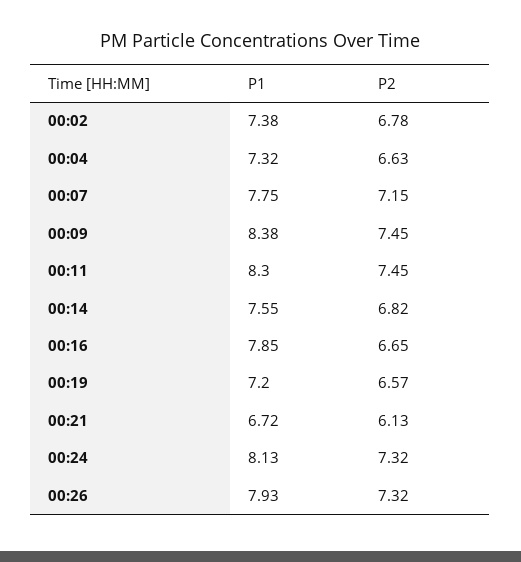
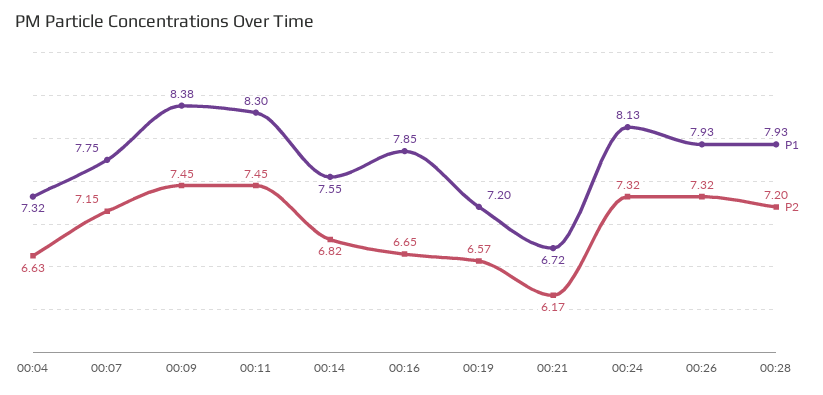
P1, 00:02: 7.38 -> none
P2, 00:02: 6.78 -> none
P2, 00:21: 6.13 -> 6.17
P1, 00:28: none -> 7.93
P2, 00:28: none -> 7.2

